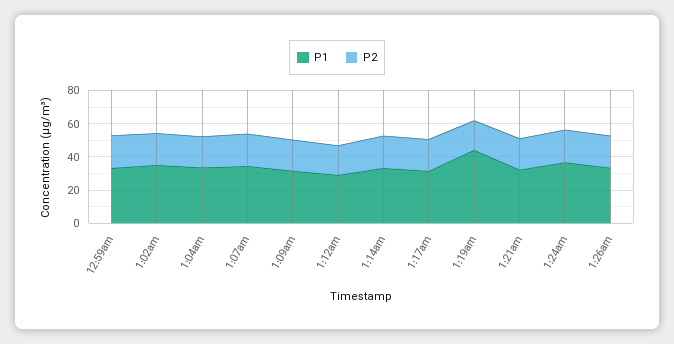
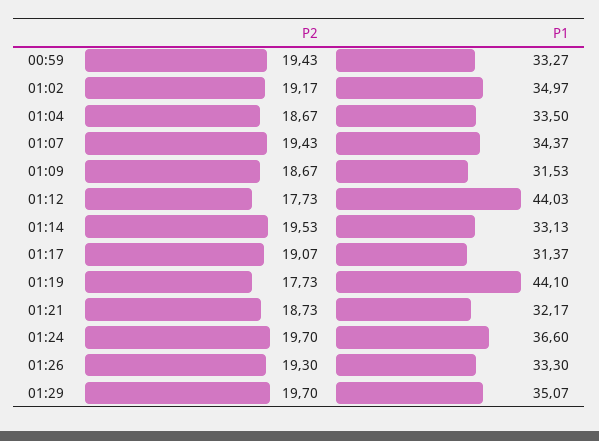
P1, 1:12am: 30 -> 44.03
P2, 01:29: none -> 19.7
P1, 01:29: none -> 35.07

